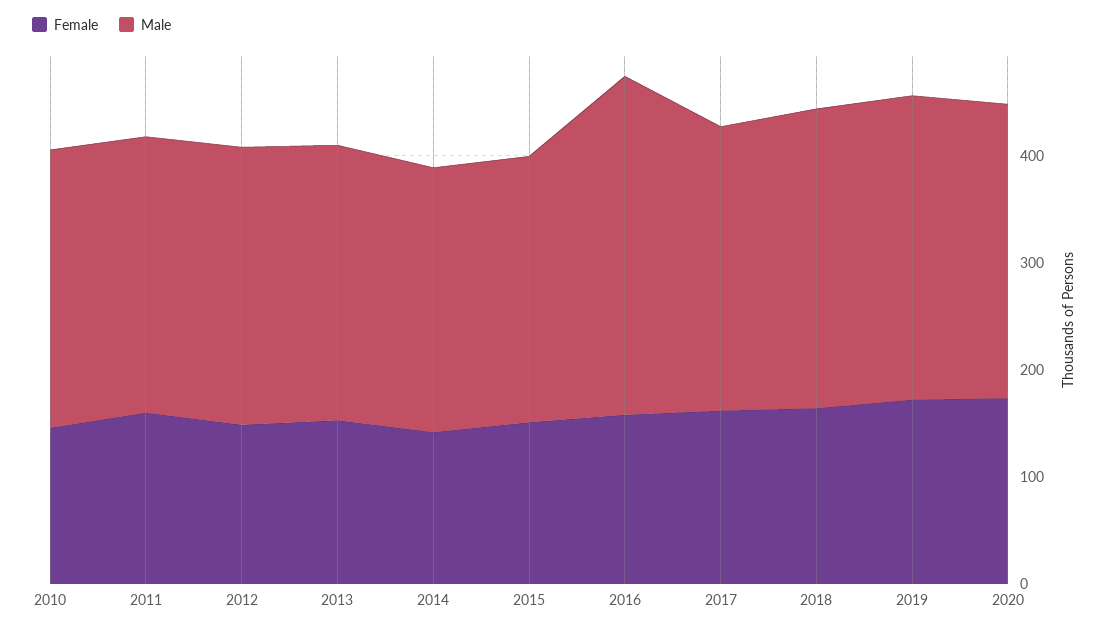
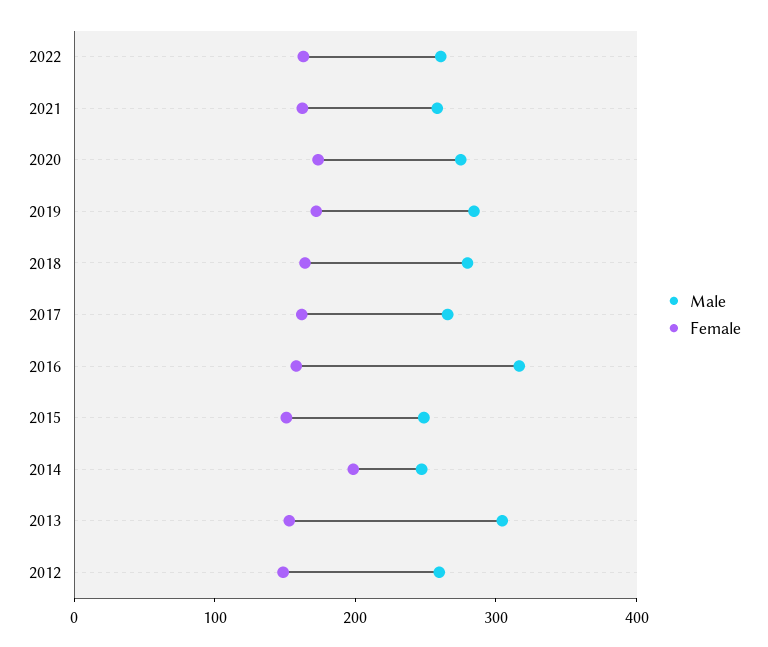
Female, 2010: 140 -> none
Male, 2010: 260 -> none
Female, 2011: 160 -> none
Male, 2011: 260 -> none
Male, 2013: 260 -> 300
Female, 2014: 140 -> 200
Male, 2022: none -> 260
Female, 2022: none -> 160
Male, 2021: none -> 260
Female, 2021: none -> 160

